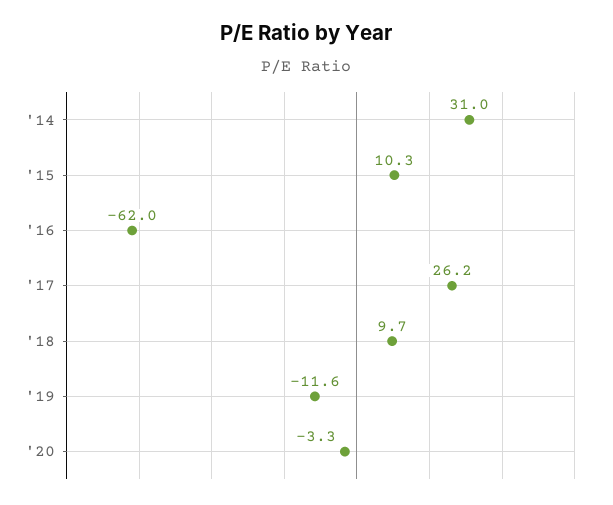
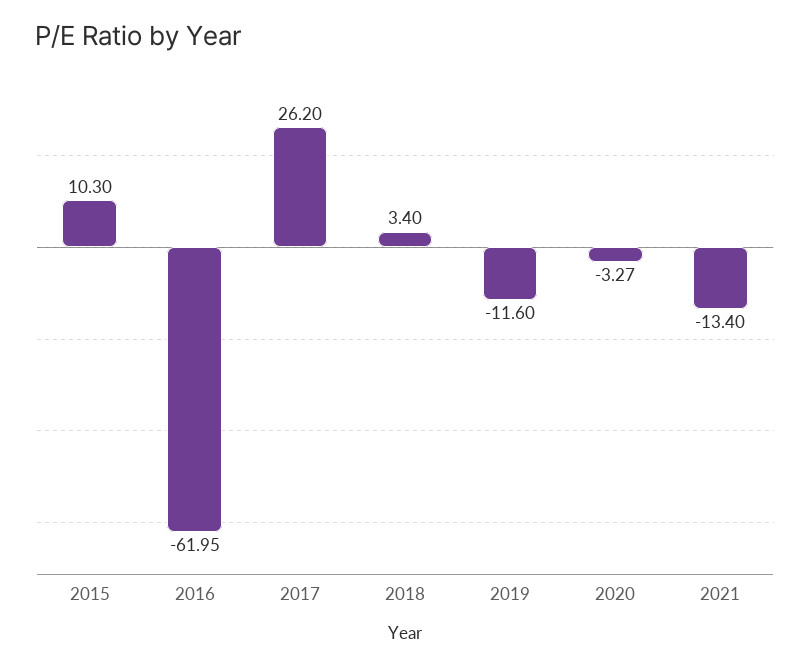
'14: 31 -> none
'18: 9.7 -> 3.4
2021: none -> -13.4

